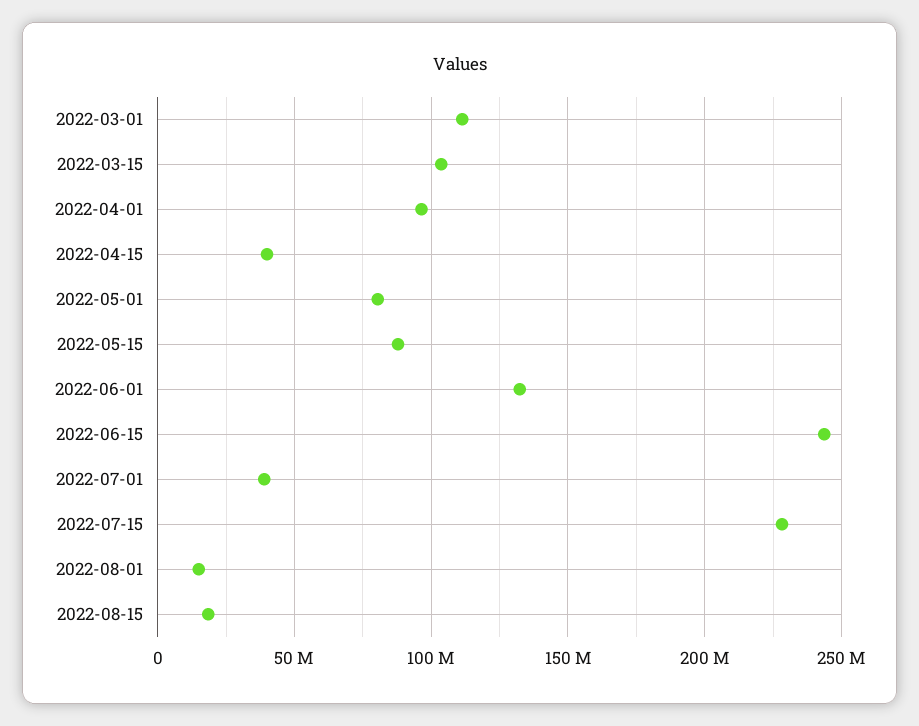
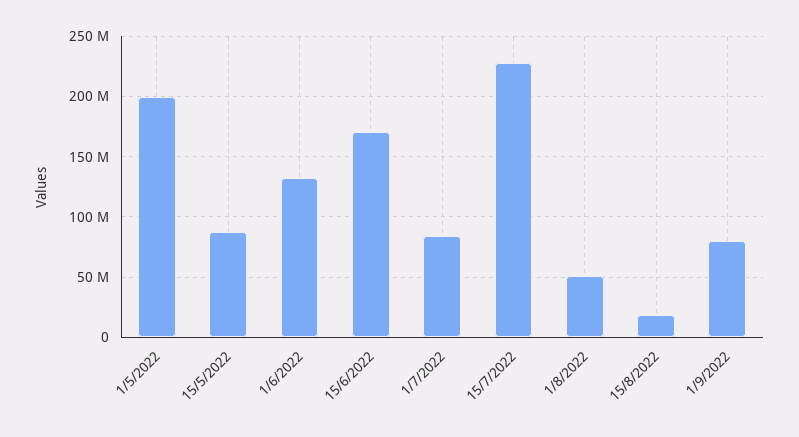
2022-03-01: 110000000 -> none
2022-03-15: 105000000 -> none
2022-04-01: 95000000 -> none
2022-04-15: 40000000 -> none
2022-05-01: 80000000 -> 200000000
2022-06-15: 245000000 -> 170000000
2022-07-01: 40000000 -> 85000000
2022-08-01: 15000000 -> 50000000
1/9/2022: none -> 80000000

